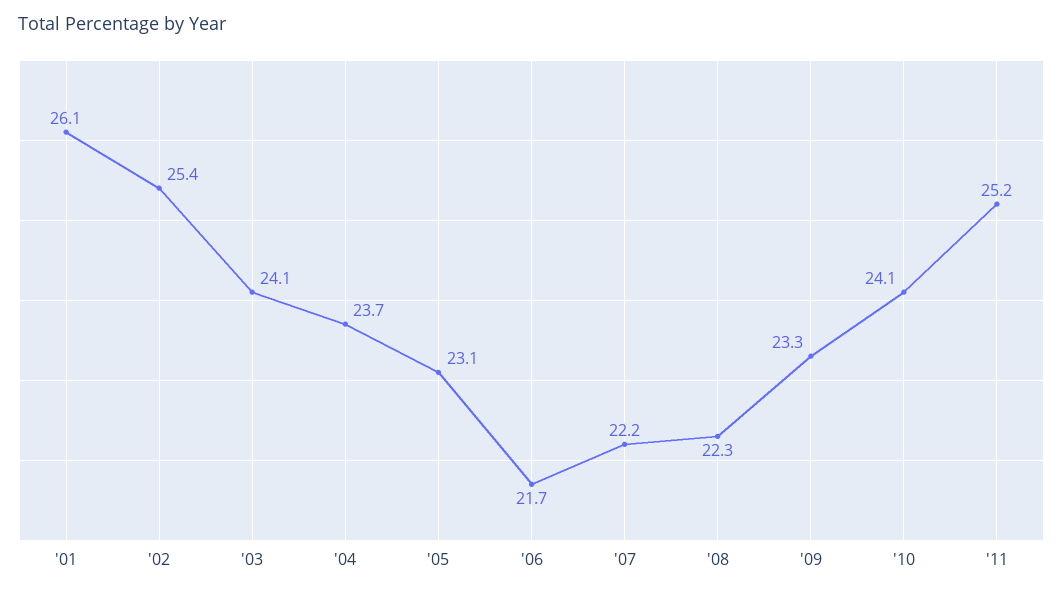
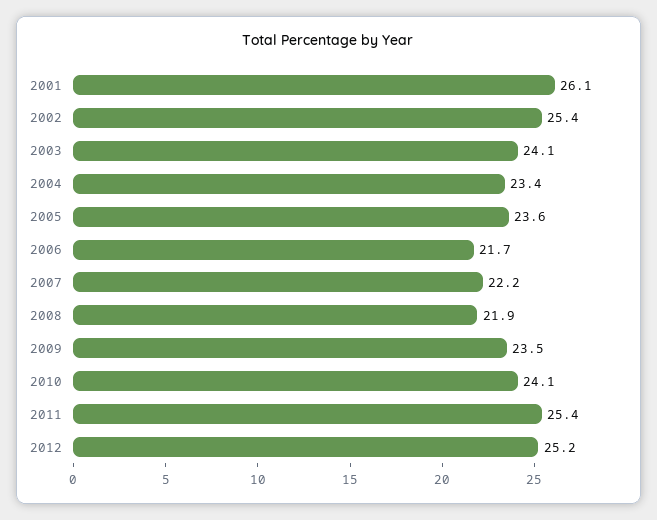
'04: 23.7 -> 23.4
'05: 23.1 -> 23.6
'08: 22.3 -> 21.9
'09: 23.3 -> 23.5
'11: 25.2 -> 25.4
2012: none -> 25.2

